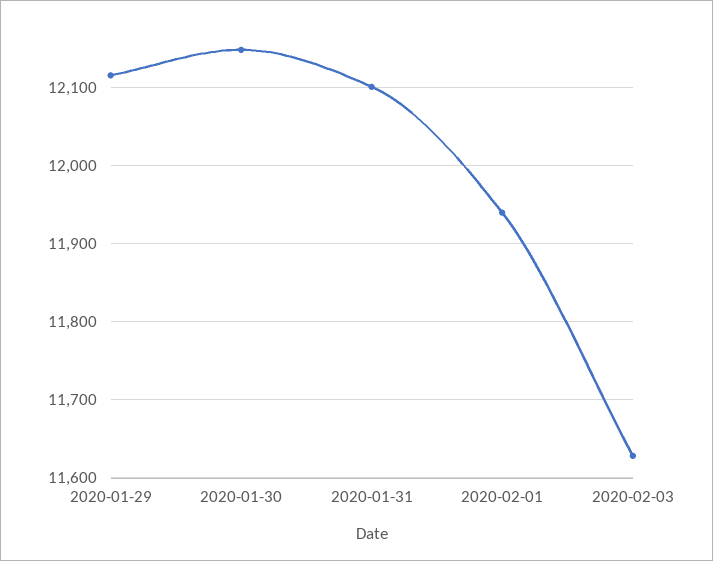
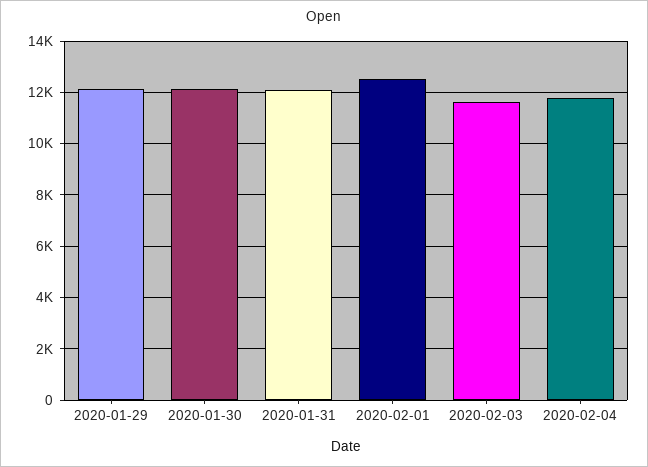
2020-02-01: 11940 -> 12500
2020-02-04: none -> 11750

